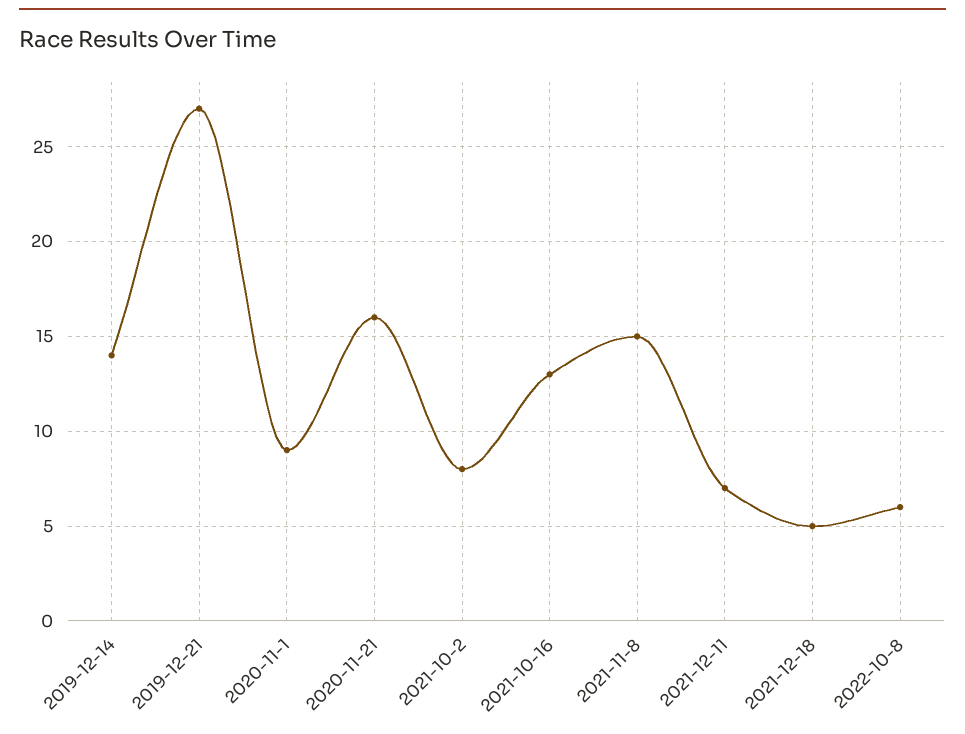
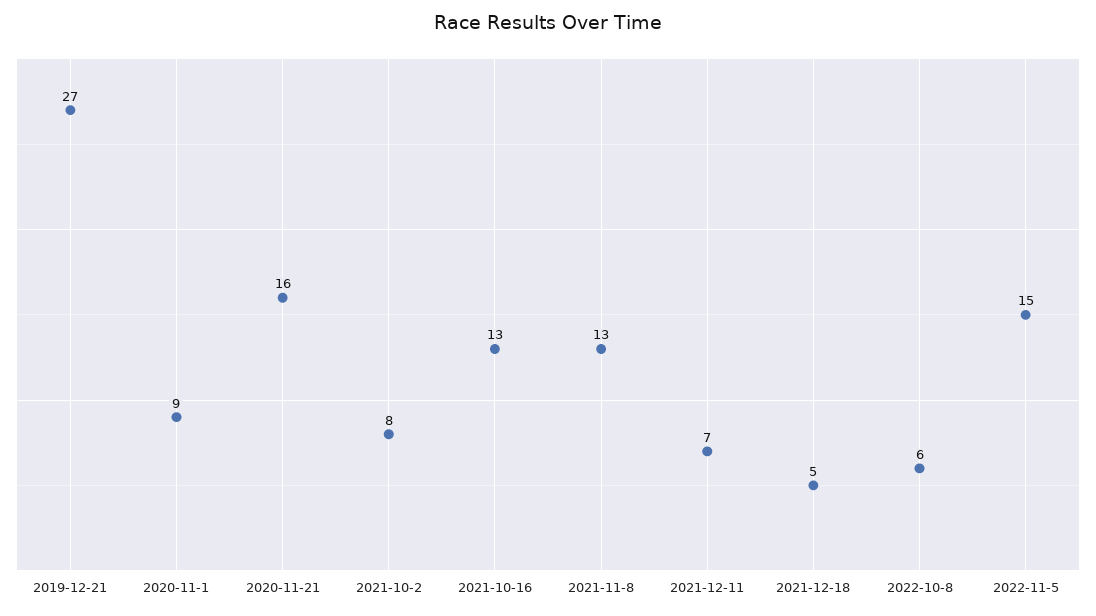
2019-12-14: 14 -> none
2021-11-8: 15 -> 13
2022-11-5: none -> 15

